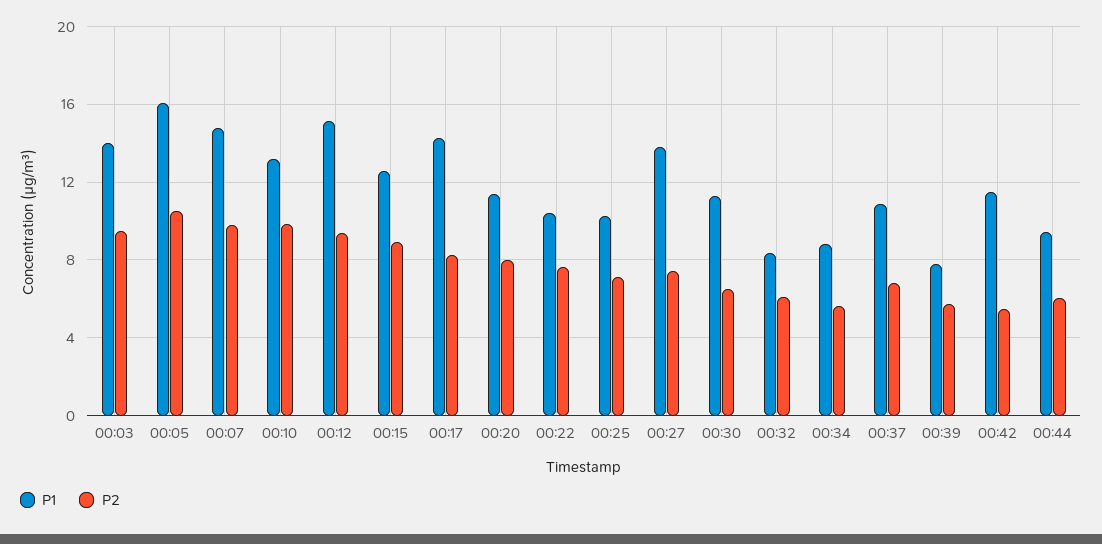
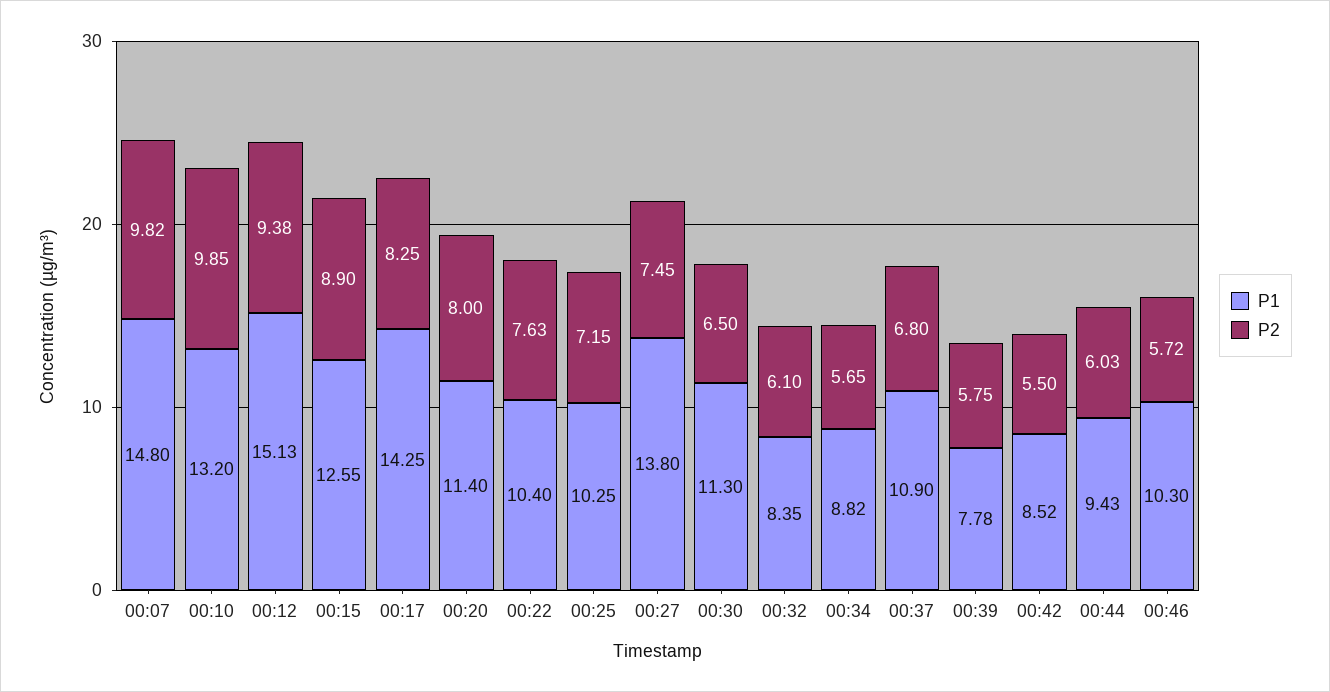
P1, 00:03: 14 -> none
P2, 00:03: 9.5 -> none
P1, 00:05: 16 -> none
P2, 00:05: 10.5 -> none
P1, 00:42: 11.5 -> 8.52
P1, 00:46: none -> 10.3
P2, 00:46: none -> 5.72

